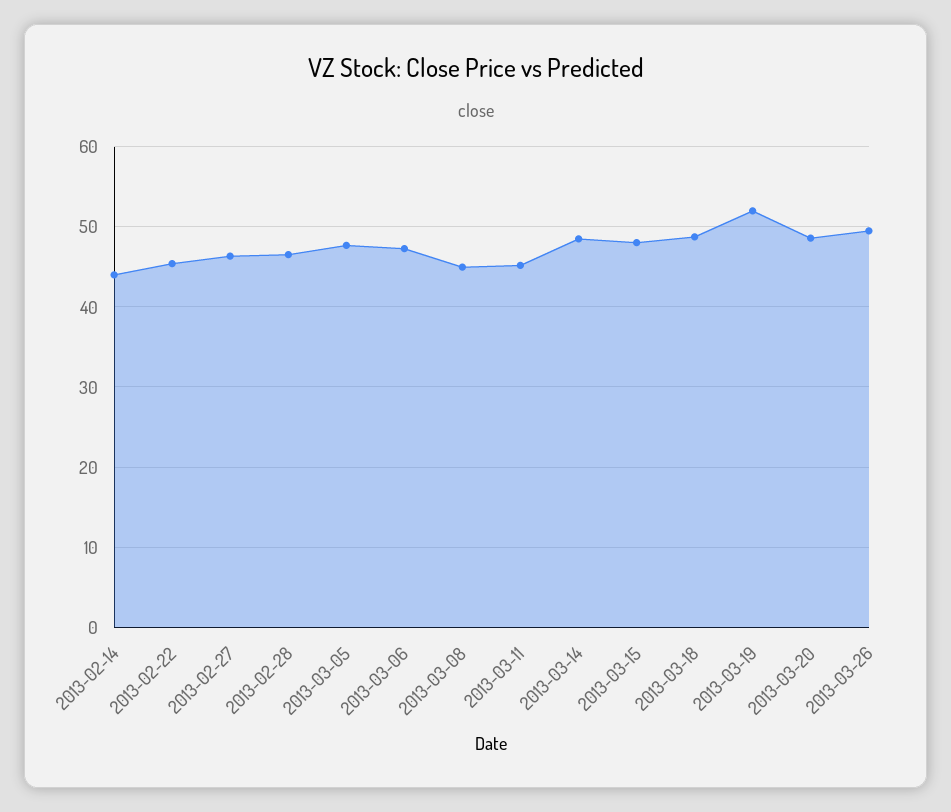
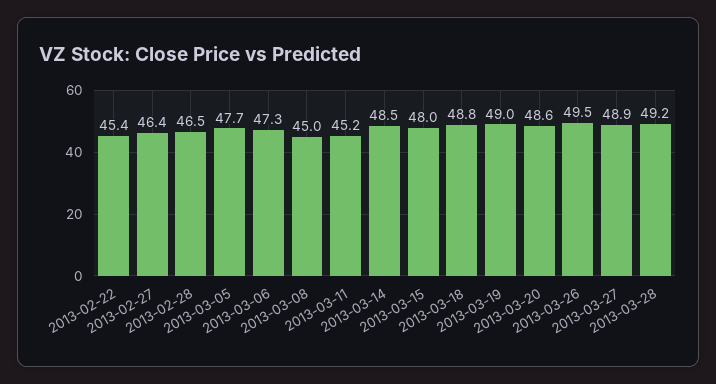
2013-02-14: 44 -> none
2013-03-19: 52 -> 49
2013-03-27: none -> 48.9
2013-03-28: none -> 49.2

